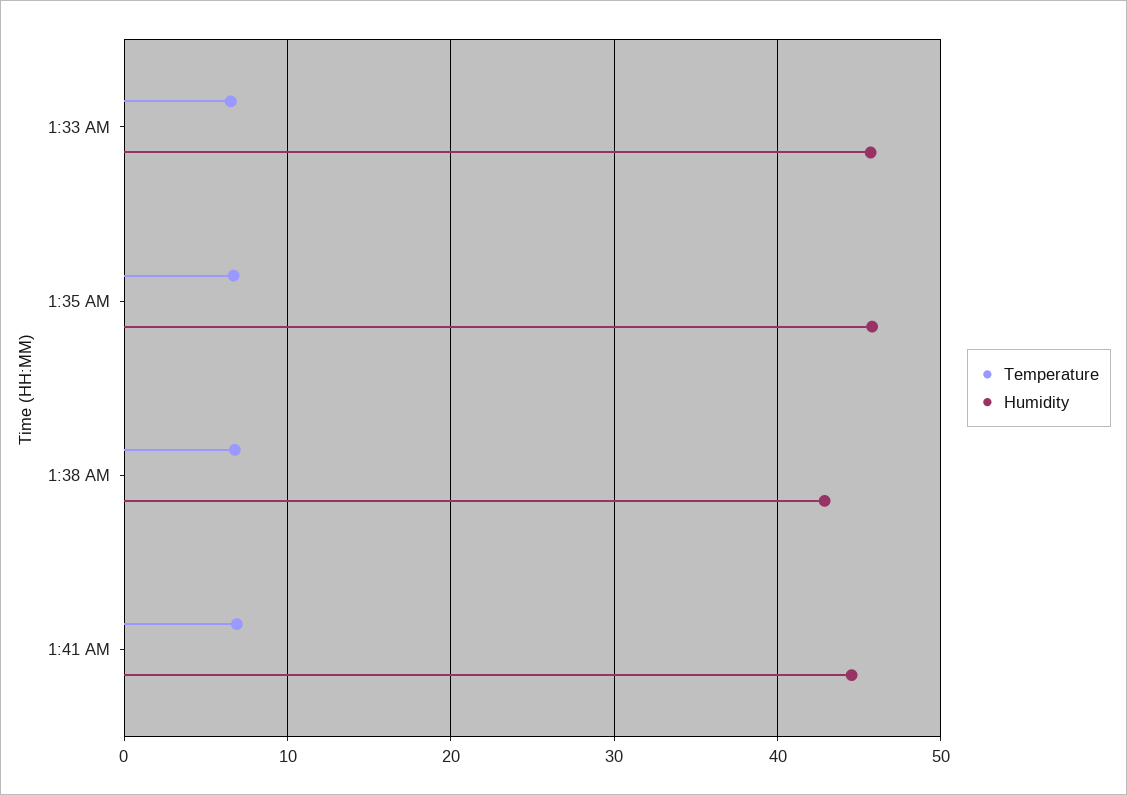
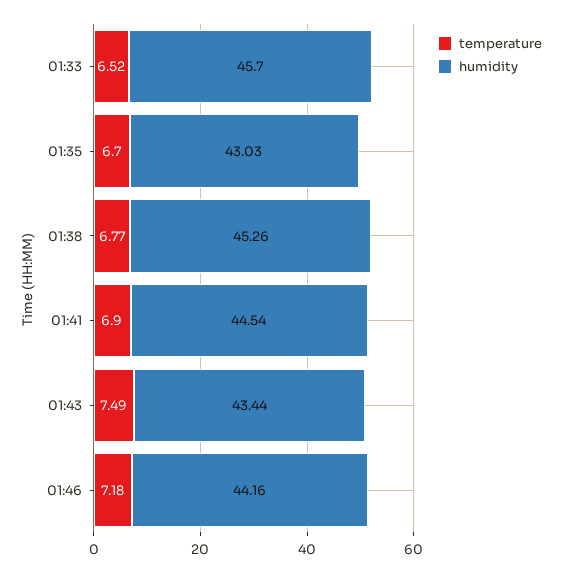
Humidity, 1:35 AM: 46 -> 43.03
Humidity, 1:38 AM: 43 -> 45.26
Temperature, 01:43: none -> 7.49
Humidity, 01:43: none -> 43.44
Temperature, 01:46: none -> 7.18
Humidity, 01:46: none -> 44.16

